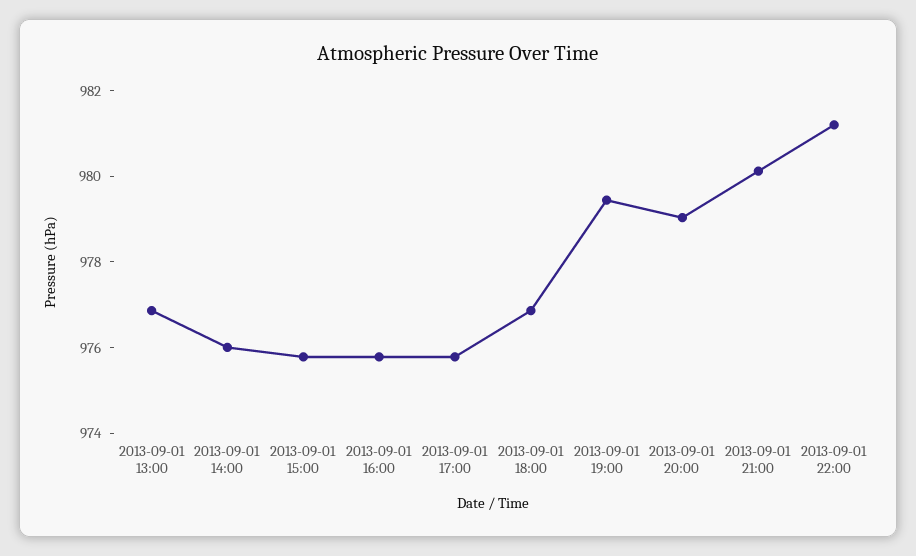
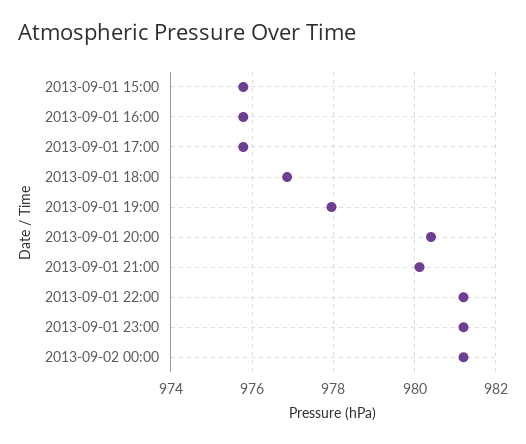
2013-09-01 13:00: 977 -> none
2013-09-01 14:00: 976 -> none
2013-09-01 19:00: 979.5 -> 978
2013-09-01 20:00: 979 -> 980.4
2013-09-01 23:00: none -> 981.2
2013-09-02 00:00: none -> 981.2

